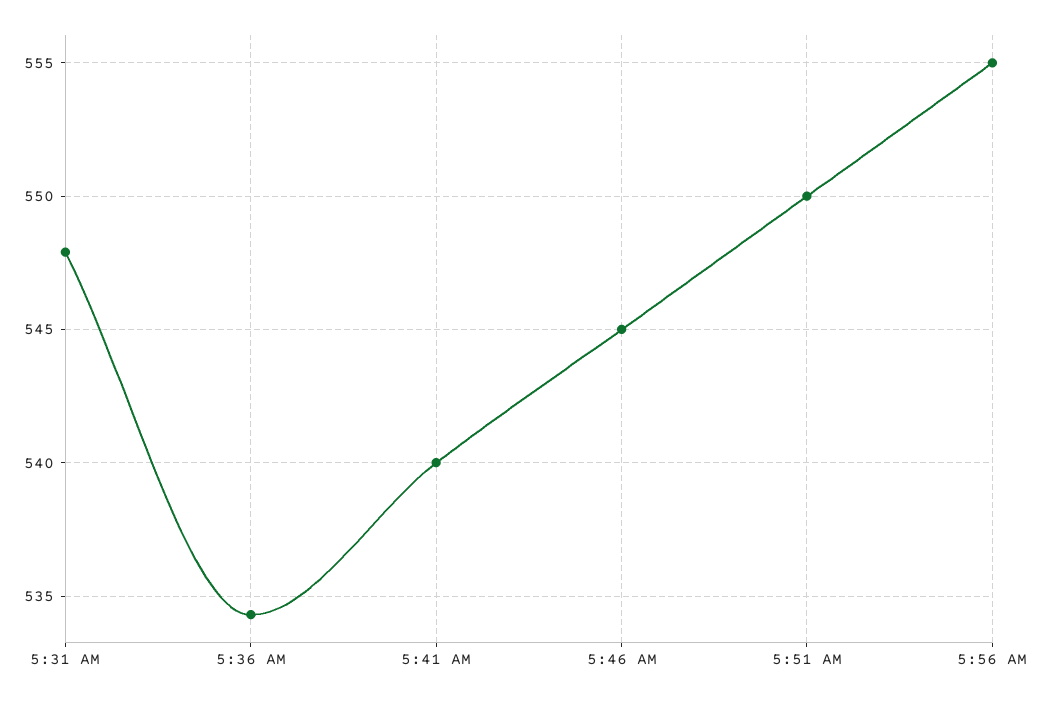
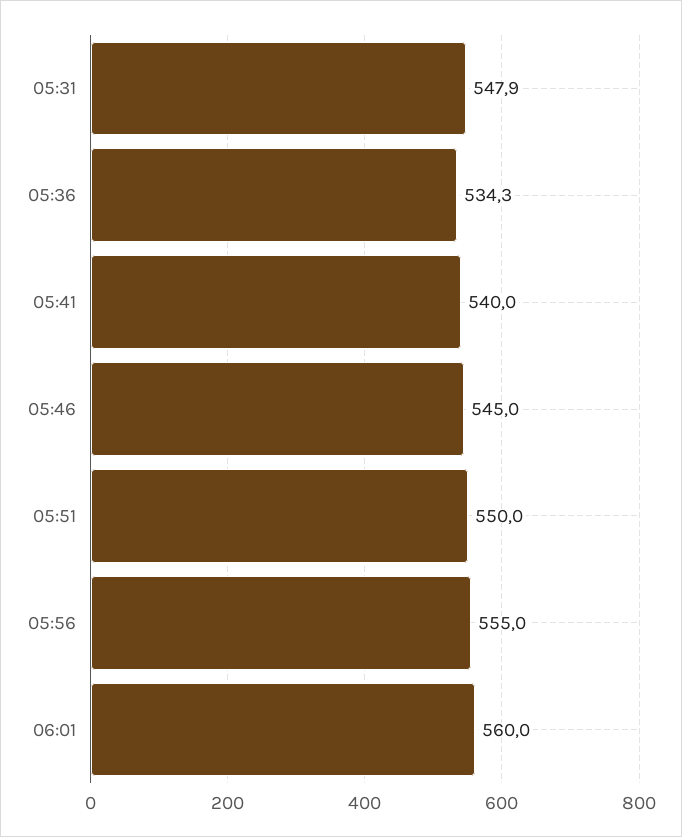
06:01: none -> 560

